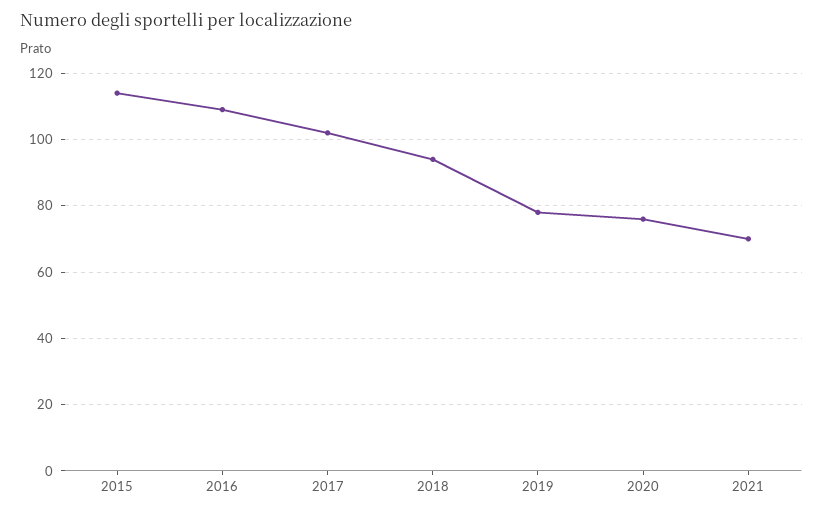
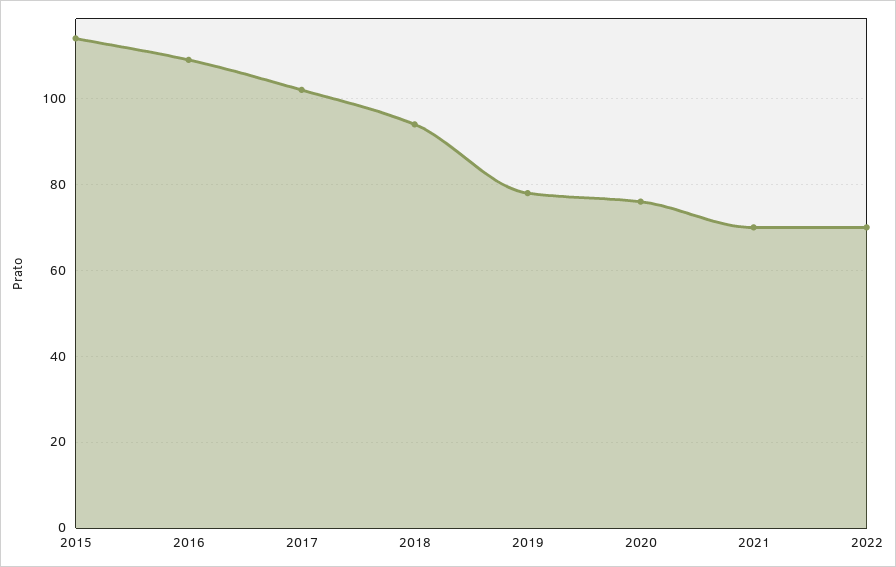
2022: none -> 70

